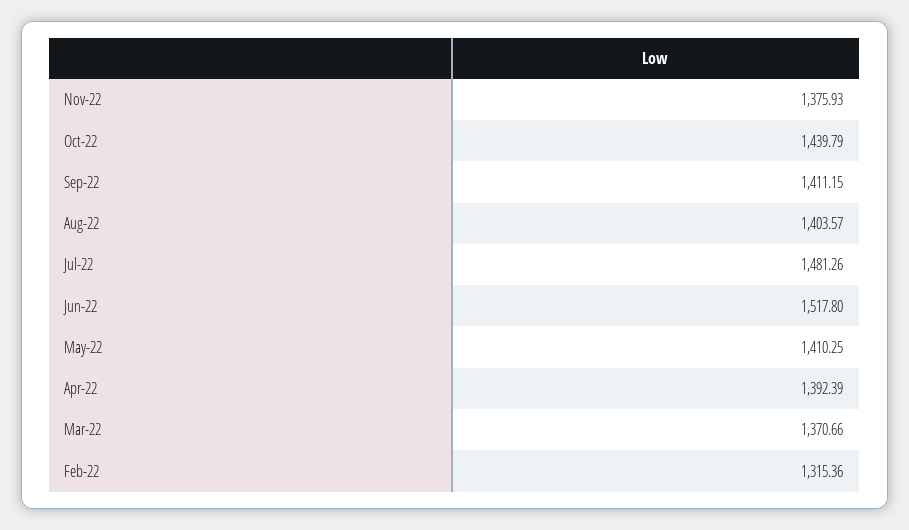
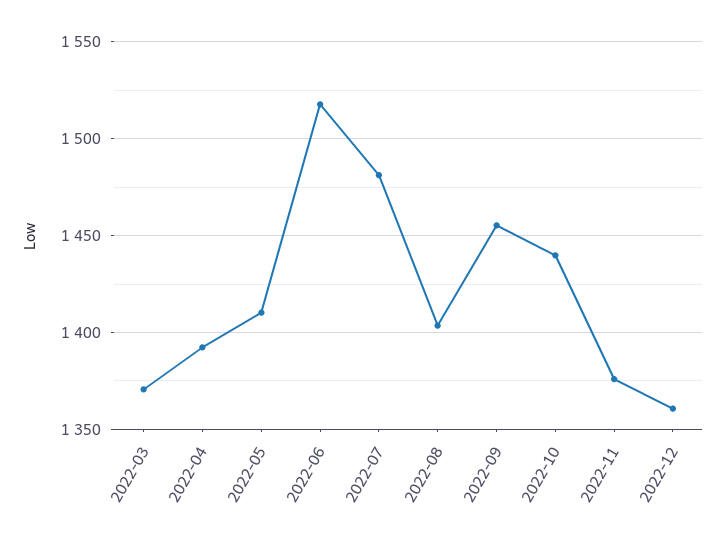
Sep-22: 1411.15 -> 1455
Feb-22: 1315.36 -> none
2022-12: none -> 1360

